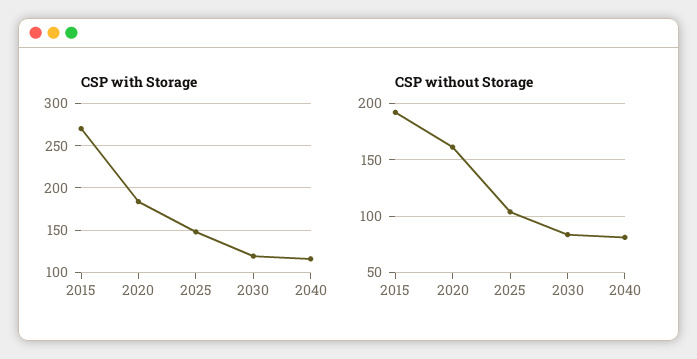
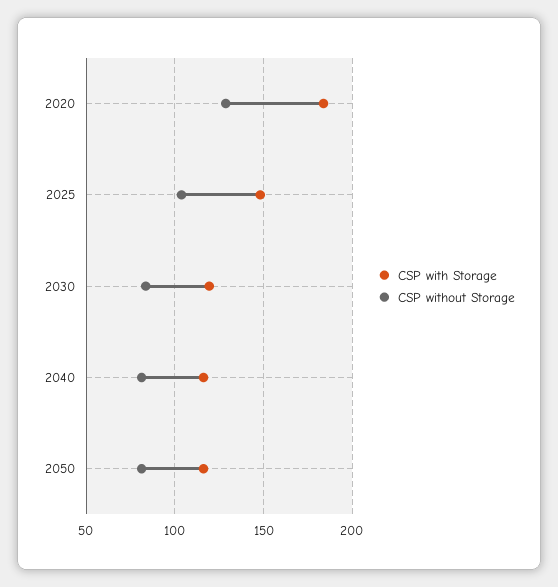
CSP with Storage, 2015: 270 -> none
CSP without Storage, 2015: 190 -> none
CSP without Storage, 2020: 160 -> 130
CSP with Storage, 2050: none -> 115
CSP without Storage, 2050: none -> 80

